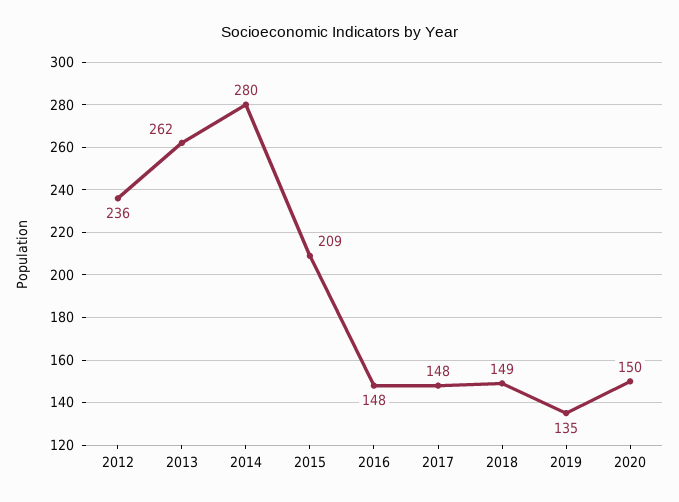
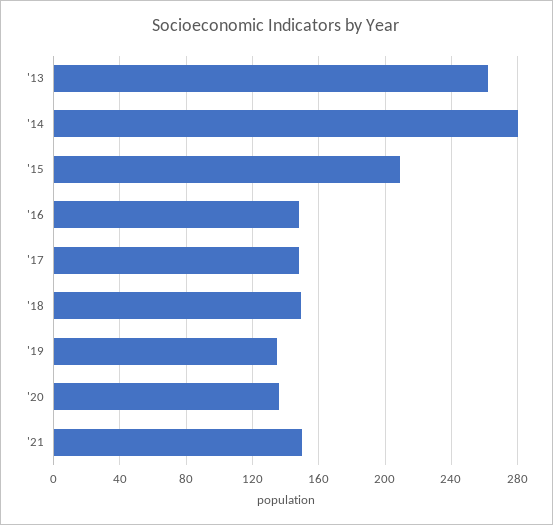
2012: 236 -> none
2020: 150 -> 135
'21: none -> 150

